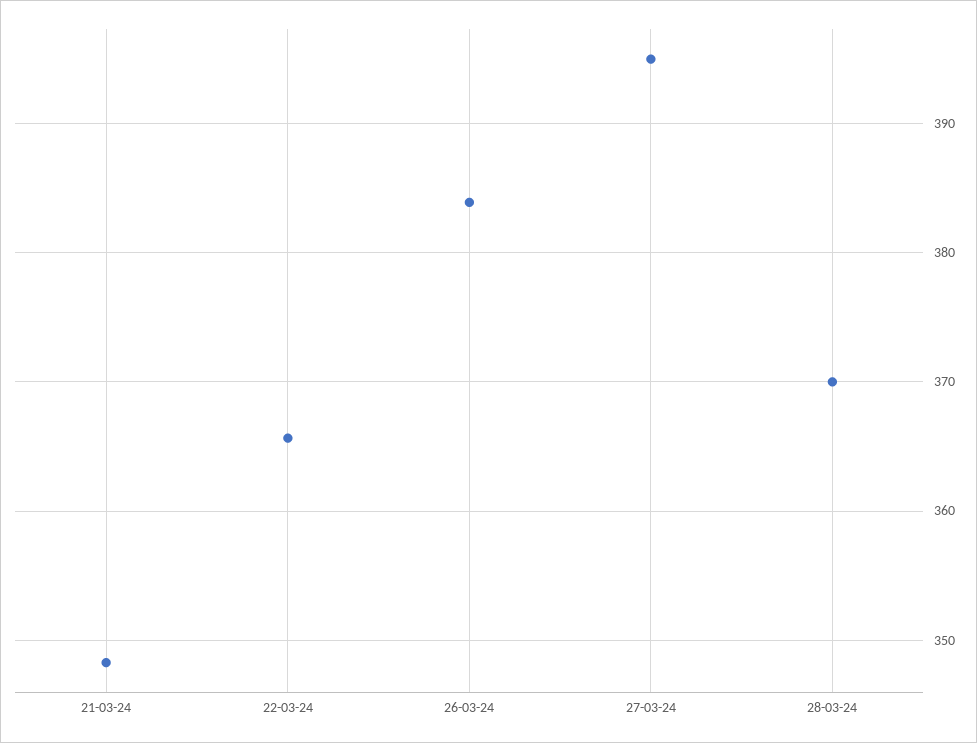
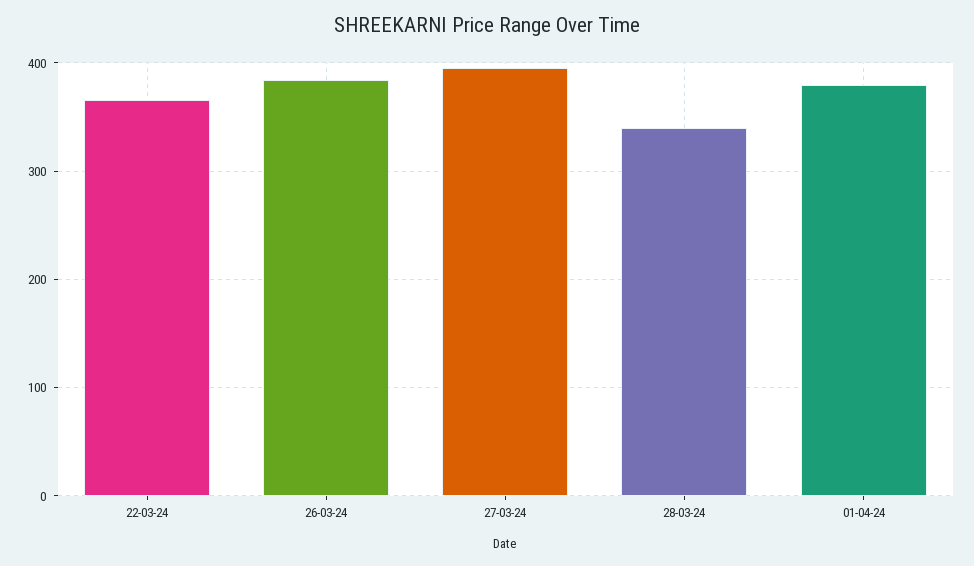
21-03-24: 348 -> none
28-03-24: 370 -> 340
01-04-24: none -> 380

